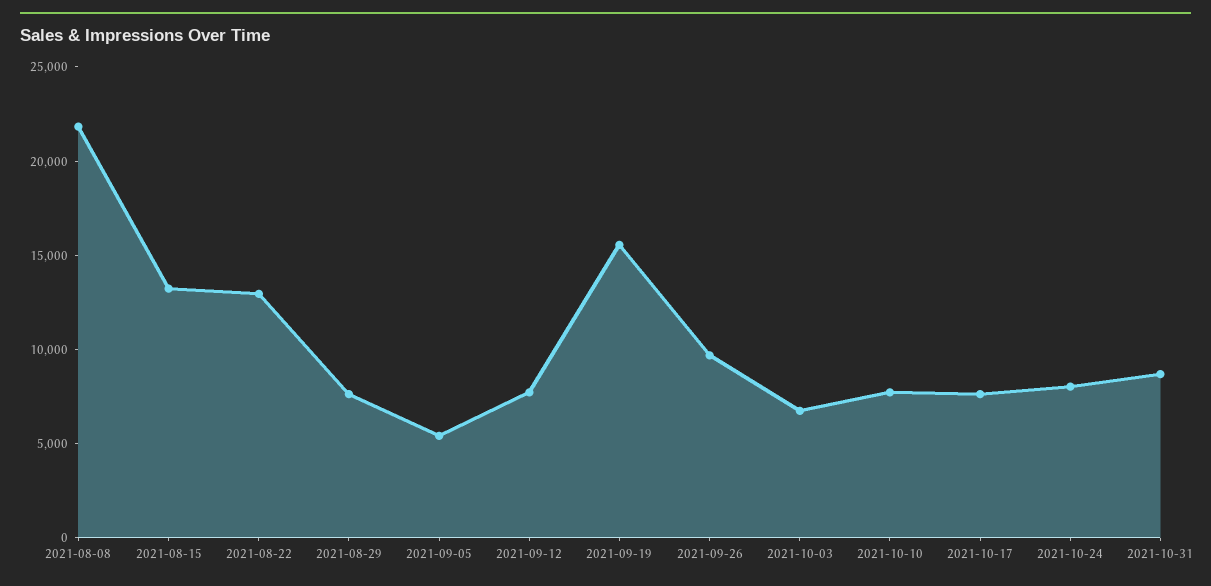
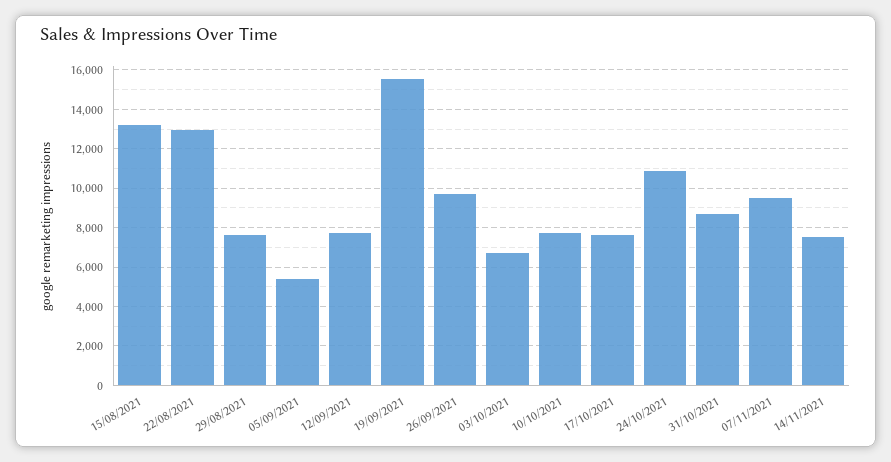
2021-08-08: 22000 -> none
2021-10-24: 8000 -> 11000
07/11/2021: none -> 9500
14/11/2021: none -> 7500

